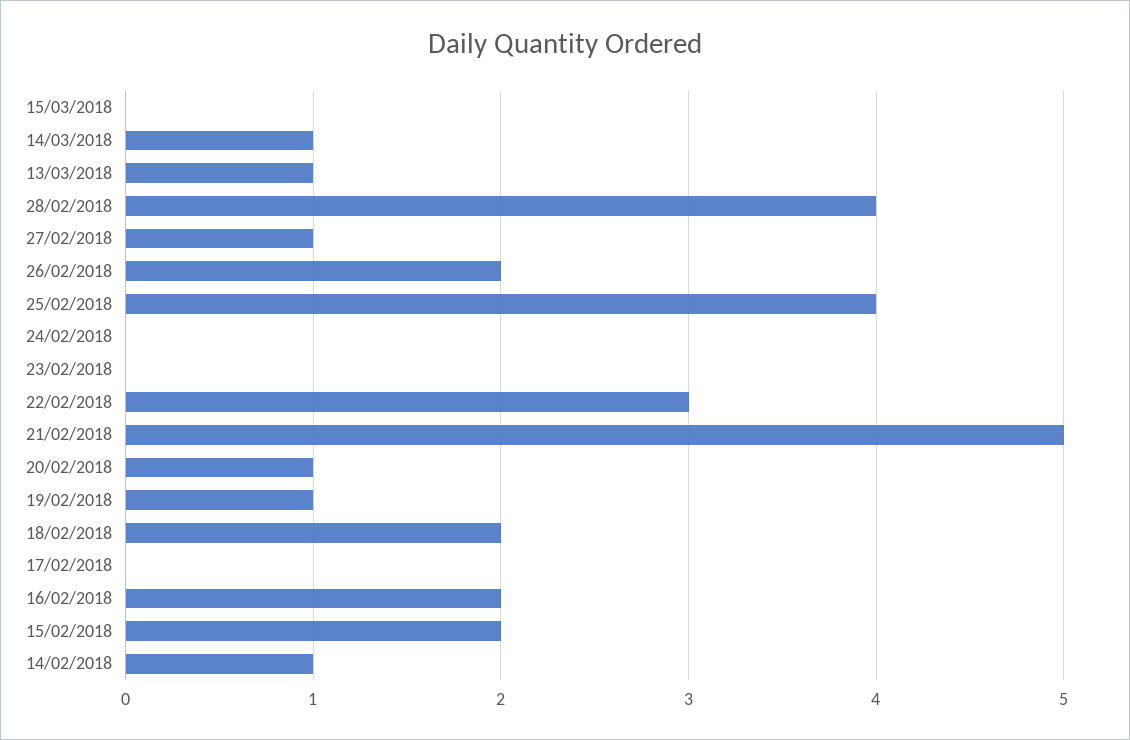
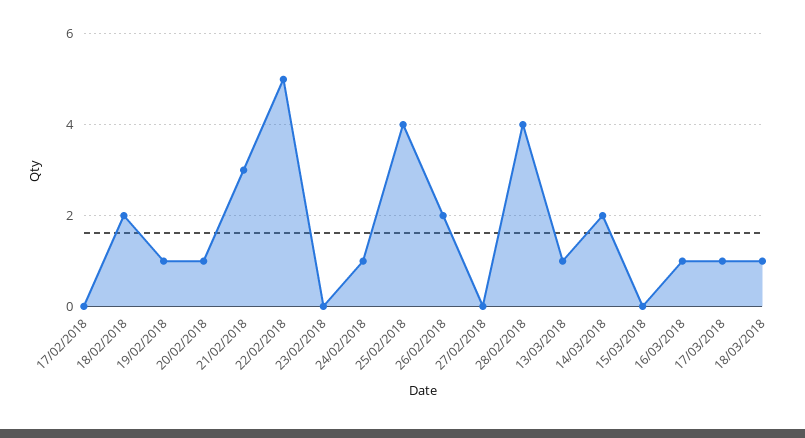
14/03/2018: 1 -> 2
27/02/2018: 1 -> 0
24/02/2018: 0 -> 1
22/02/2018: 3 -> 5
21/02/2018: 5 -> 3
16/02/2018: 2 -> none
15/02/2018: 2 -> none
14/02/2018: 1 -> none
16/03/2018: none -> 1
17/03/2018: none -> 1
18/03/2018: none -> 1

